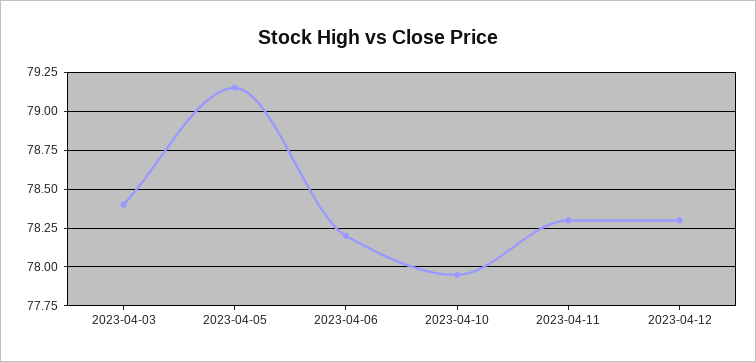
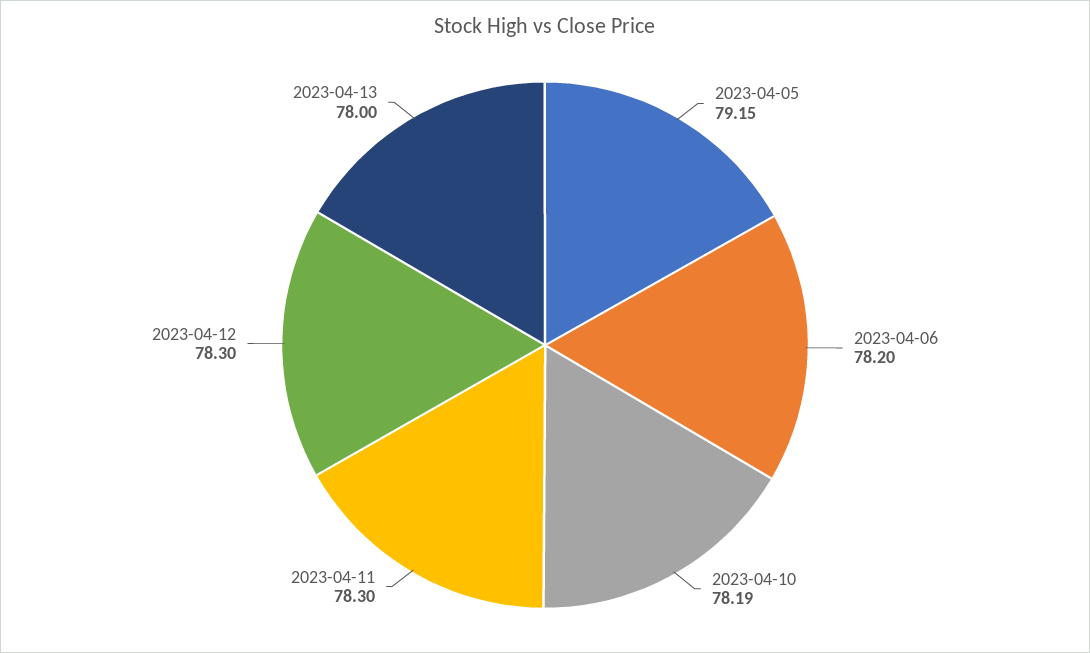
2023-04-03: 78.4 -> none
2023-04-10: 77.95 -> 78.19
2023-04-13: none -> 78

